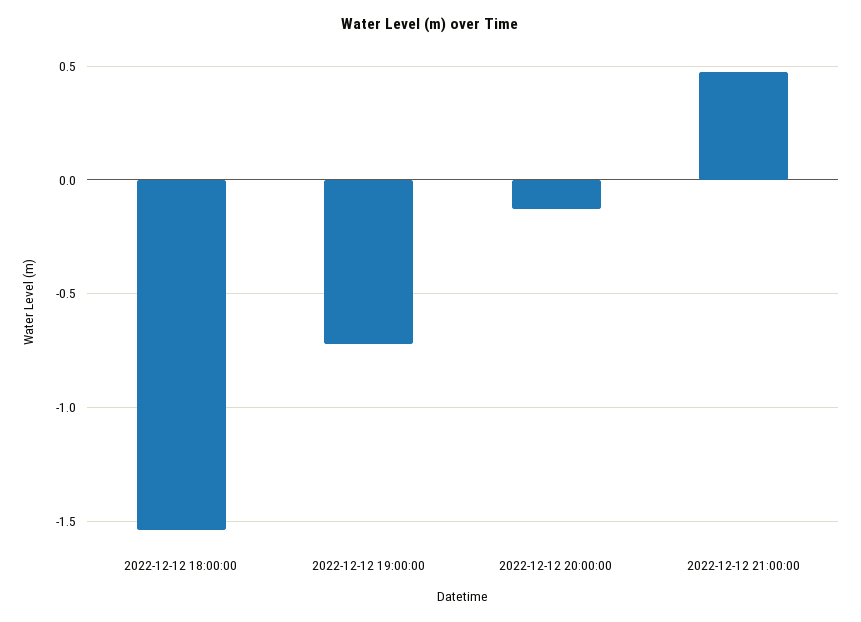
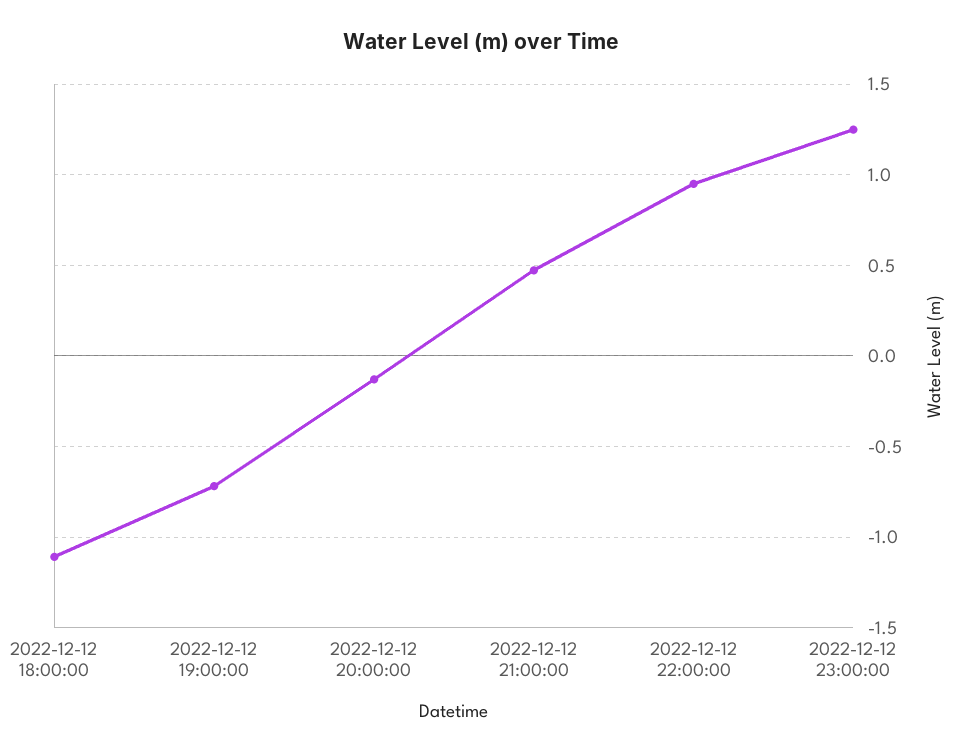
2022-12-12 18:00:00: -1.55 -> -1.1
2022-12-12 22:00:00: none -> 0.95
2022-12-12 23:00:00: none -> 1.25

